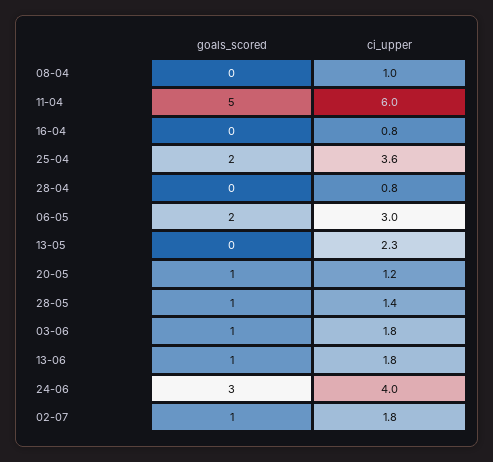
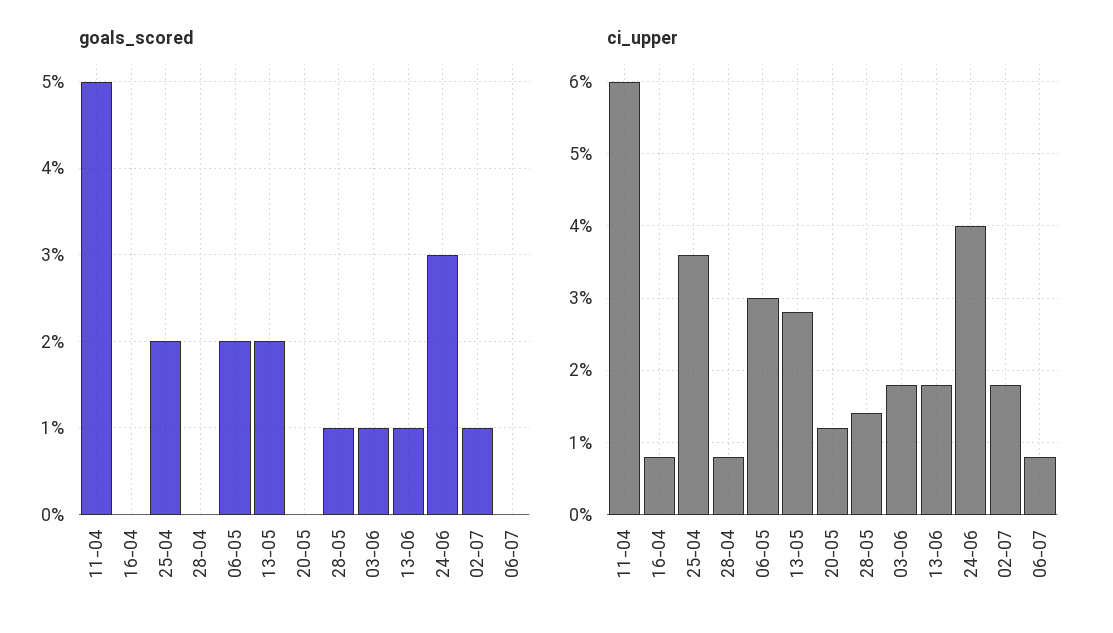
goals_scored, 08-04: 0 -> none
ci_upper, 08-04: 1 -> none
goals_scored, 13-05: 0 -> 2
ci_upper, 13-05: 2.3 -> 2.8
goals_scored, 20-05: 1 -> 0
goals_scored, 06-07: none -> 0
ci_upper, 06-07: none -> 0.8

